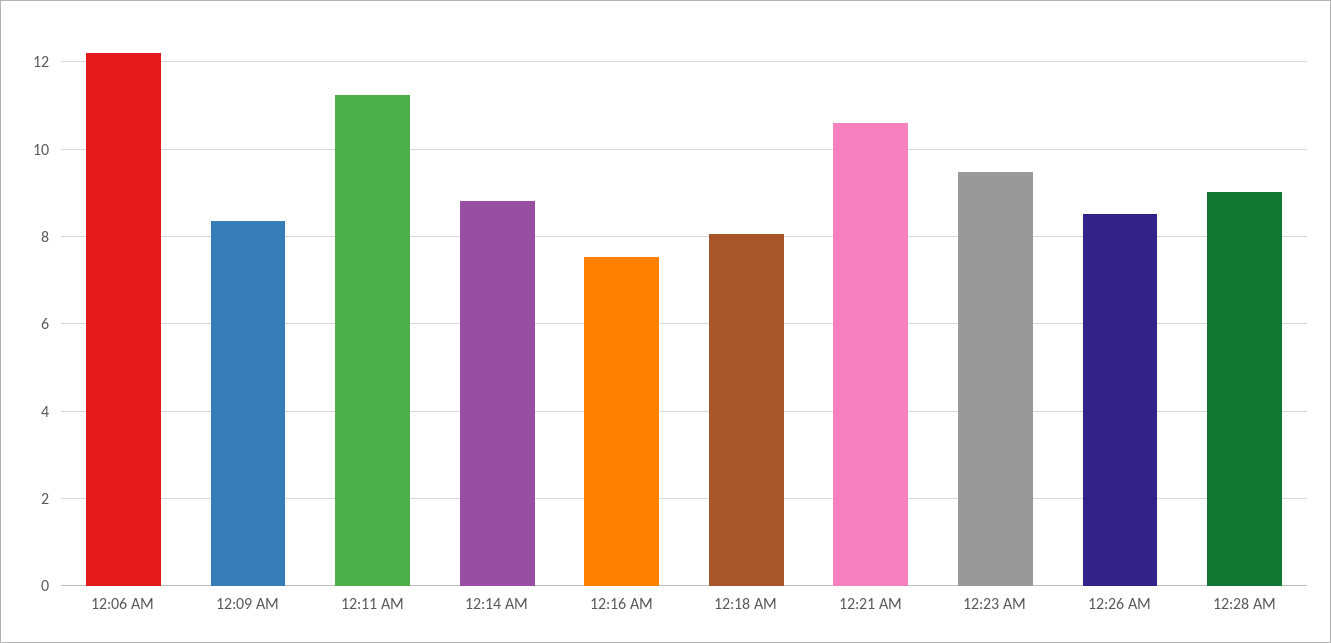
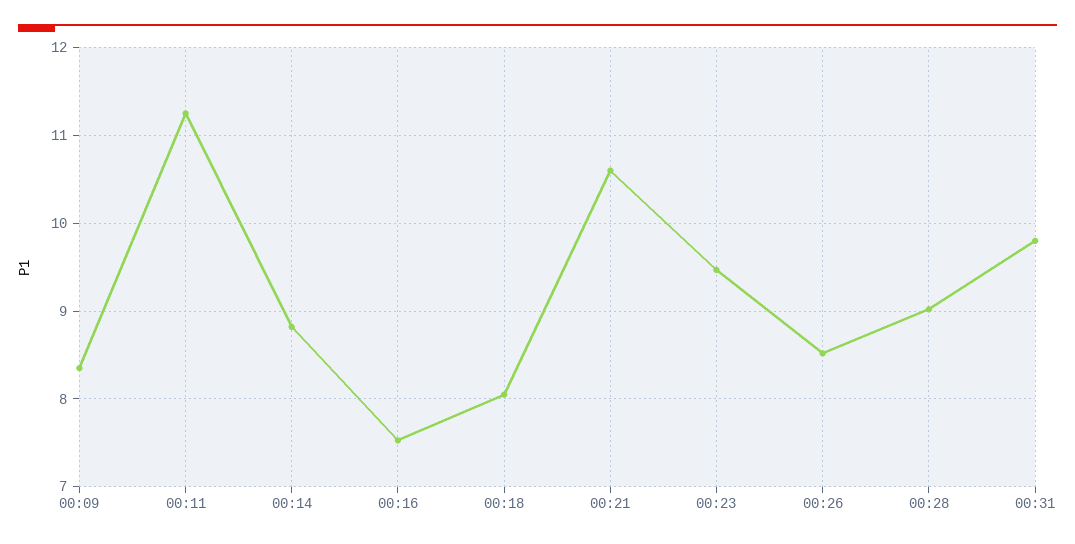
12:06 AM: 12.2 -> none
00:31: none -> 9.8

